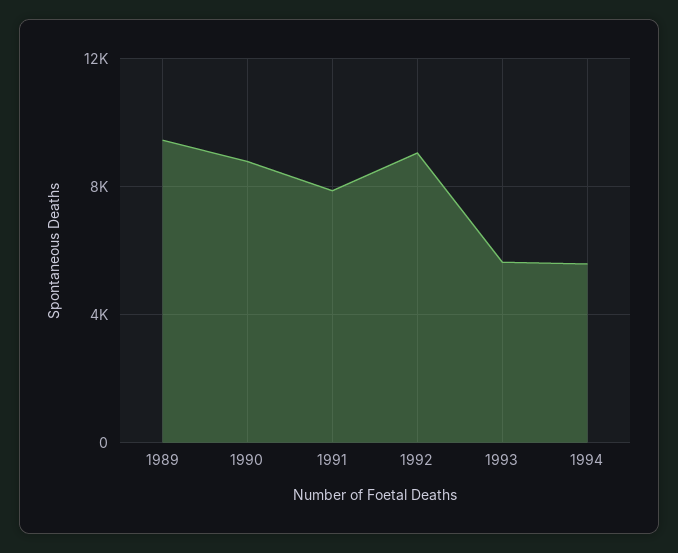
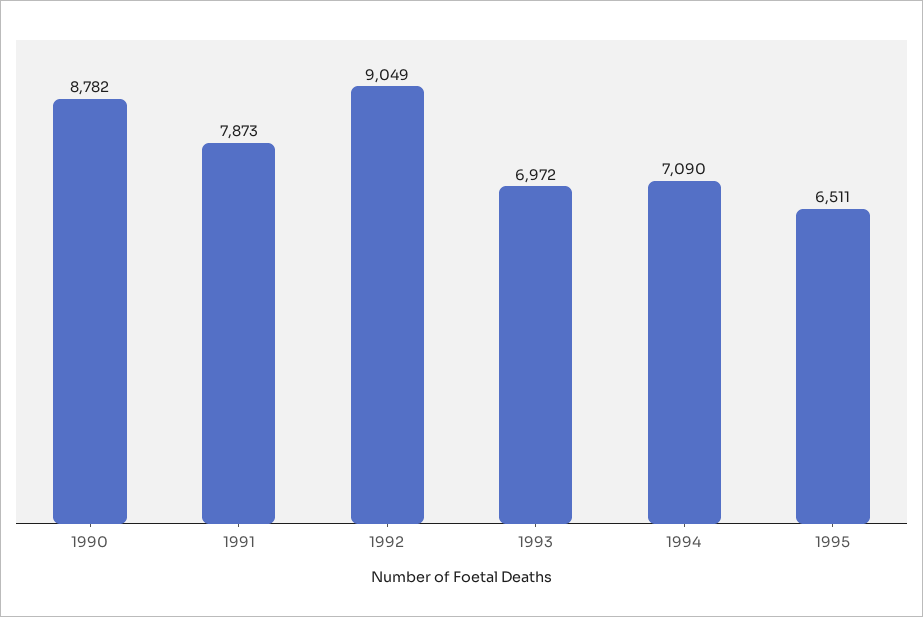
1989: 9500 -> none
1993: 5500 -> 6972
1994: 5500 -> 7090
1995: none -> 6511

